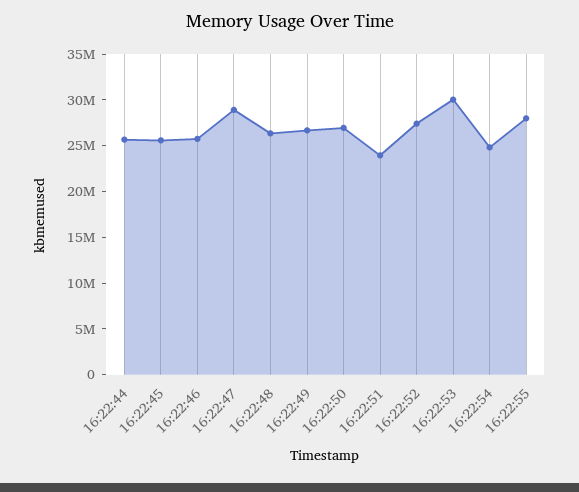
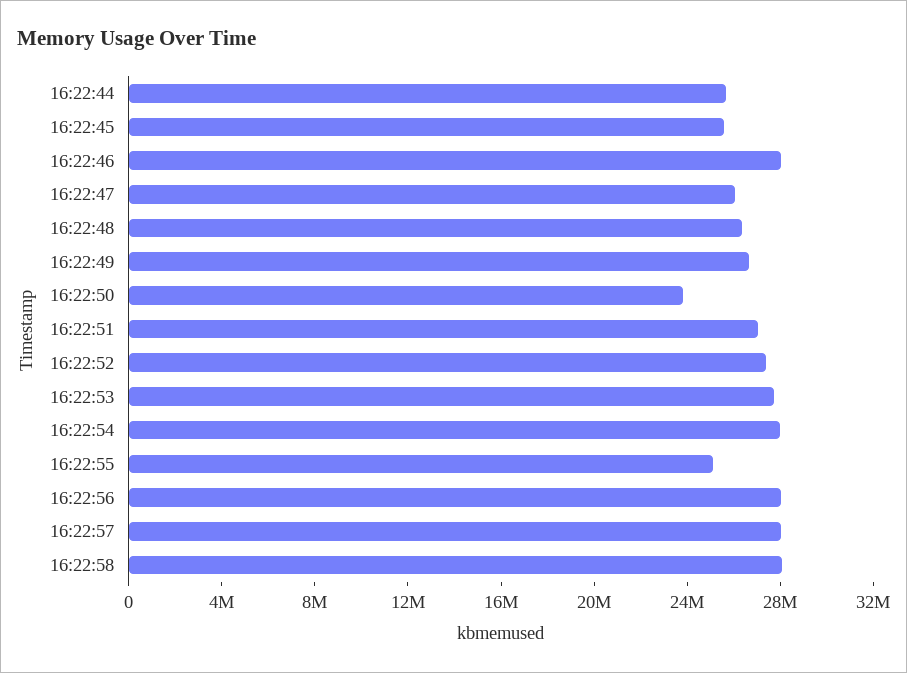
16:22:46: 26000000 -> 28000000
16:22:47: 29000000 -> 26000000
16:22:50: 27000000 -> 24000000
16:22:51: 24000000 -> 27000000
16:22:53: 30000000 -> 28000000
16:22:54: 25000000 -> 28000000
16:22:55: 28000000 -> 25000000
16:22:56: none -> 28000000
16:22:57: none -> 28000000
16:22:58: none -> 28000000

